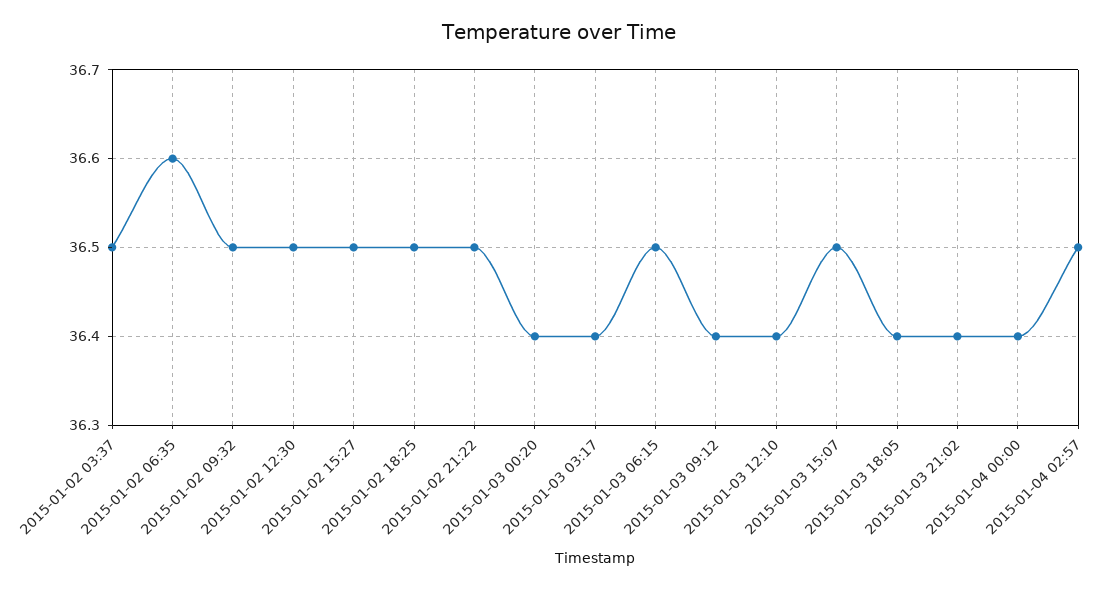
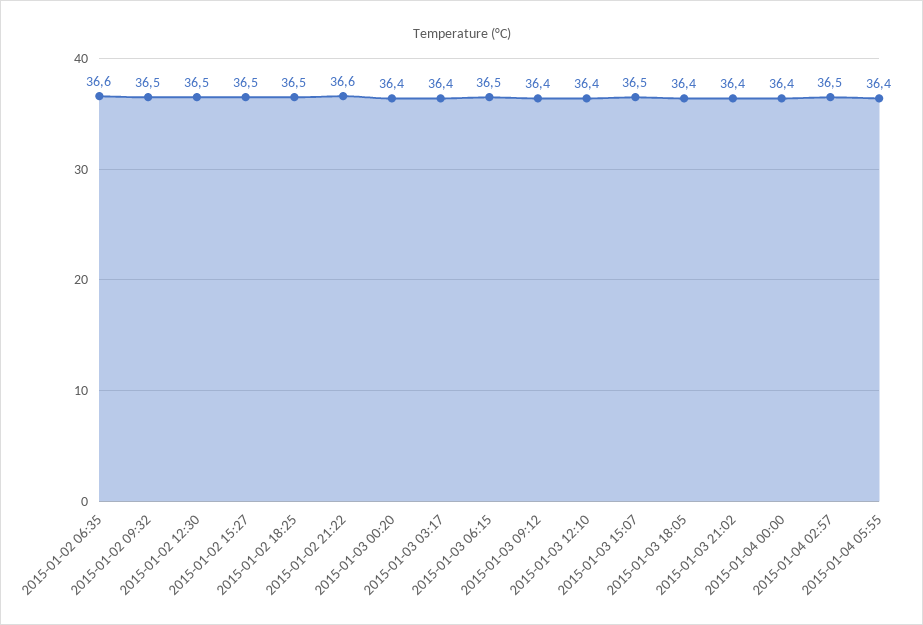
2015-01-02 03:37: 36.5 -> none
2015-01-02 21:22: 36.5 -> 36.6
2015-01-04 05:55: none -> 36.4

